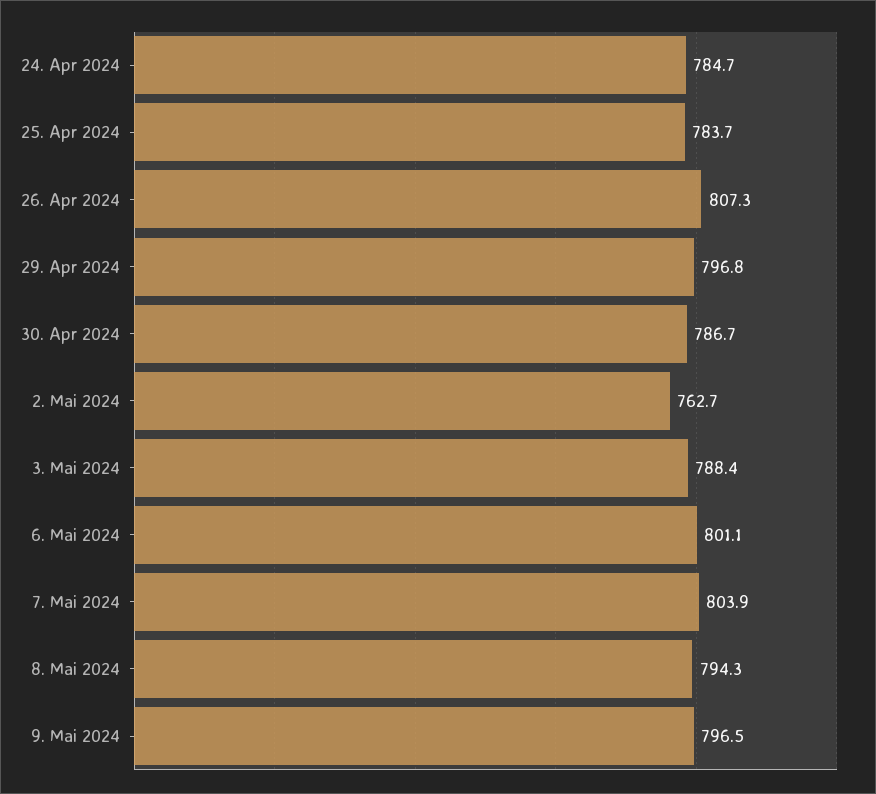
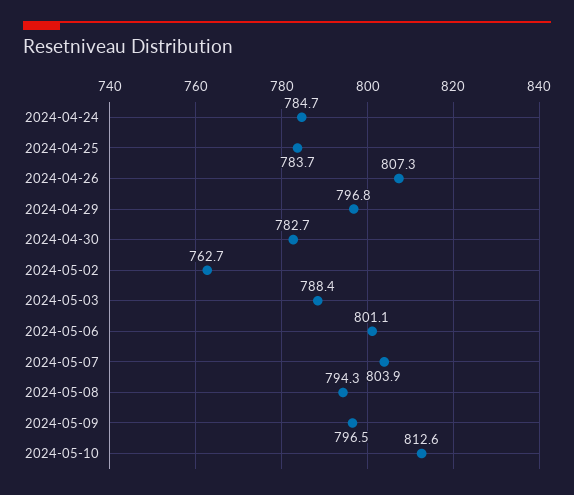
30. Apr 2024: 786.7 -> 782.7
2024-05-10: none -> 812.6

